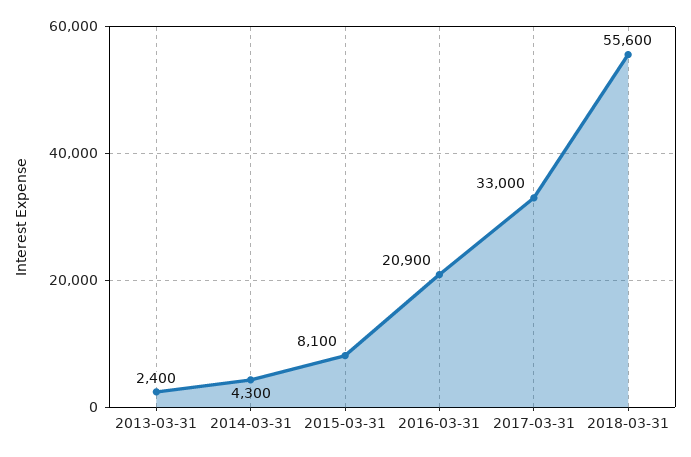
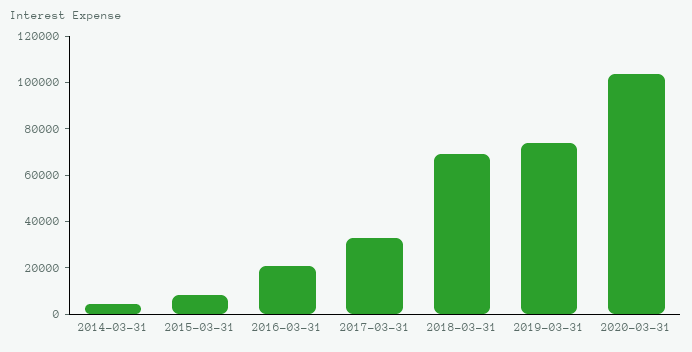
2013-03-31: 2400 -> none
2018-03-31: 55600 -> 70000
2019-03-31: none -> 75000
2020-03-31: none -> 105000

